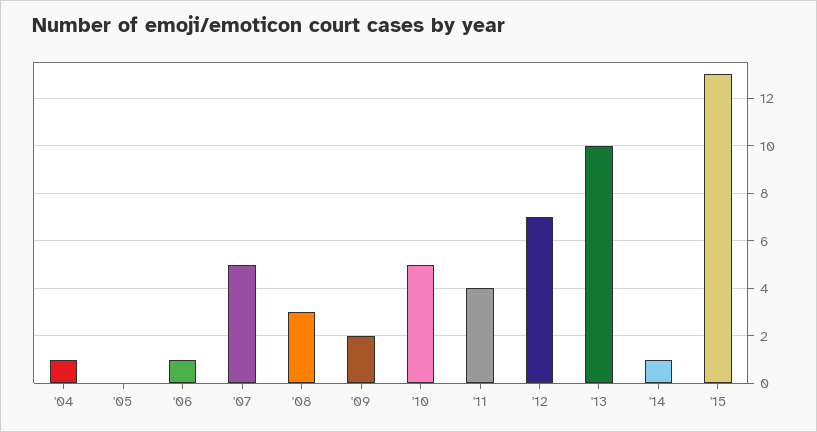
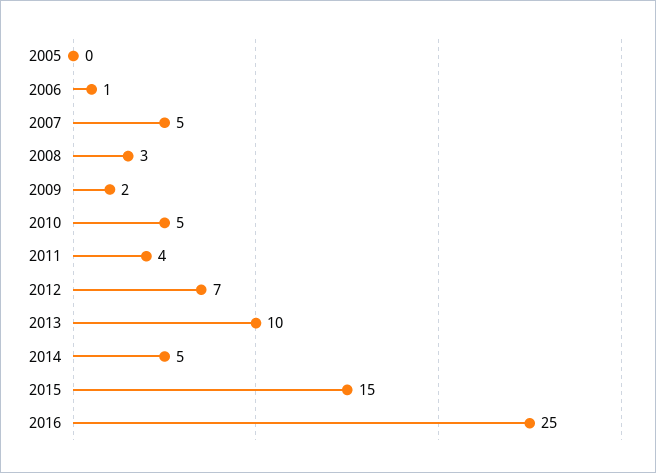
'04: 1 -> none
'14: 1 -> 5
'15: 13 -> 15
2016: none -> 25

